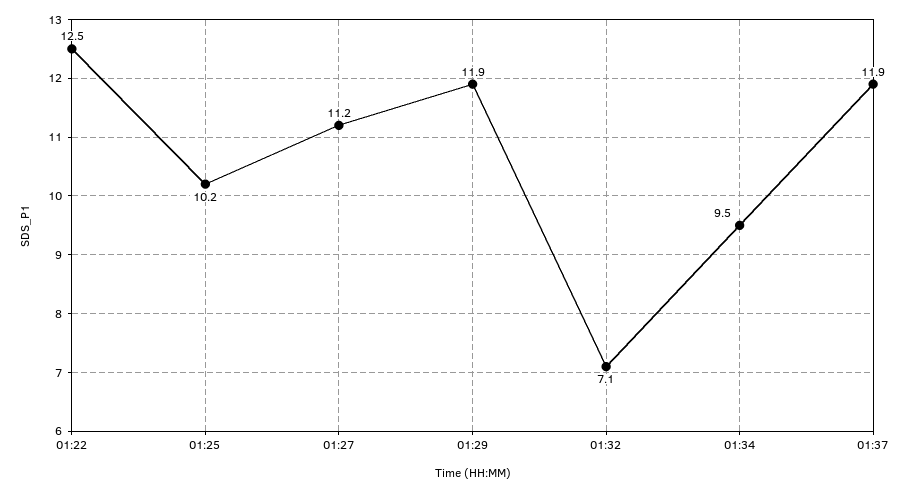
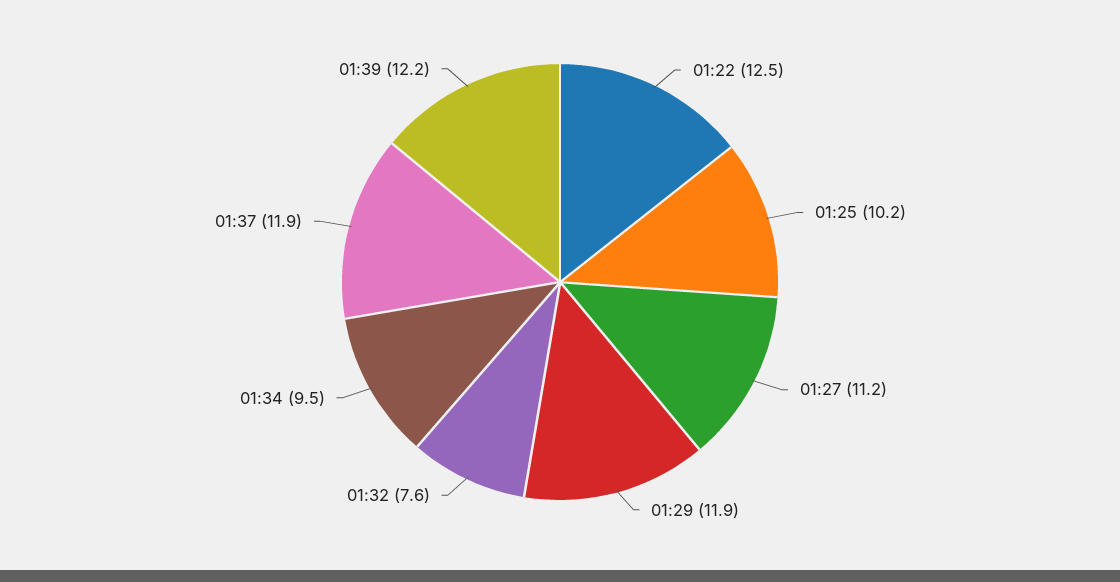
01:32: 7.1 -> 7.6
01:39: none -> 12.2

